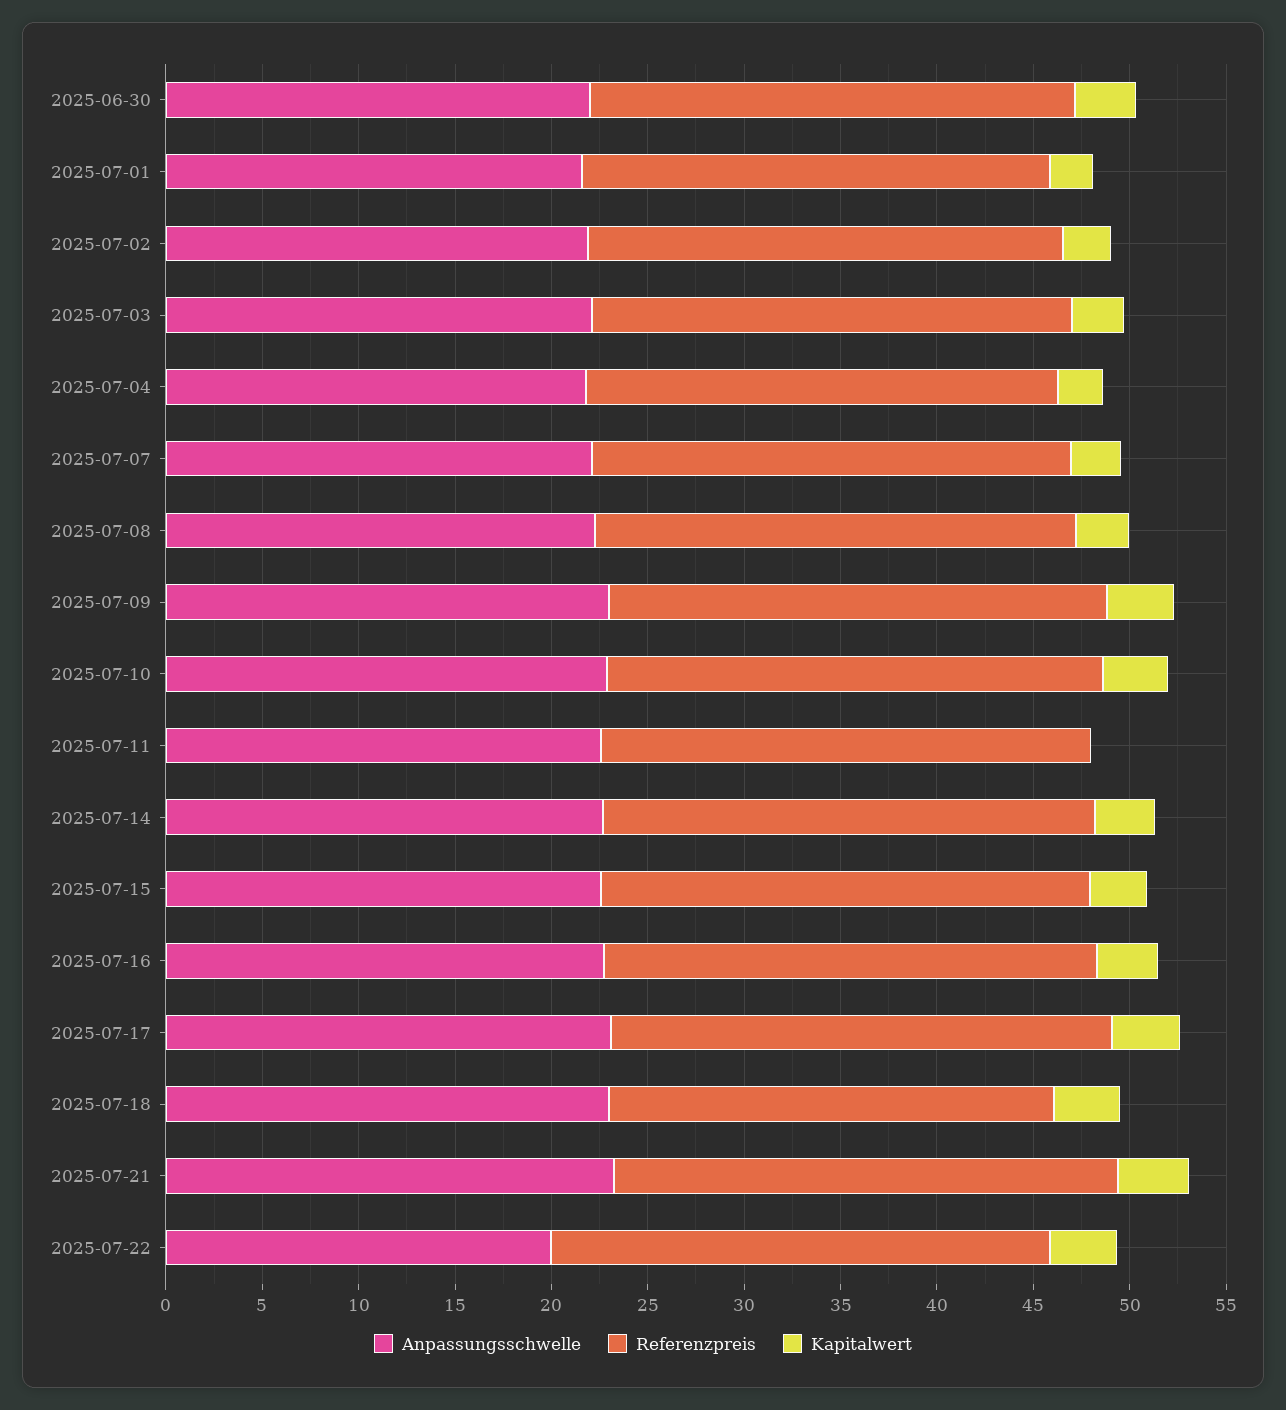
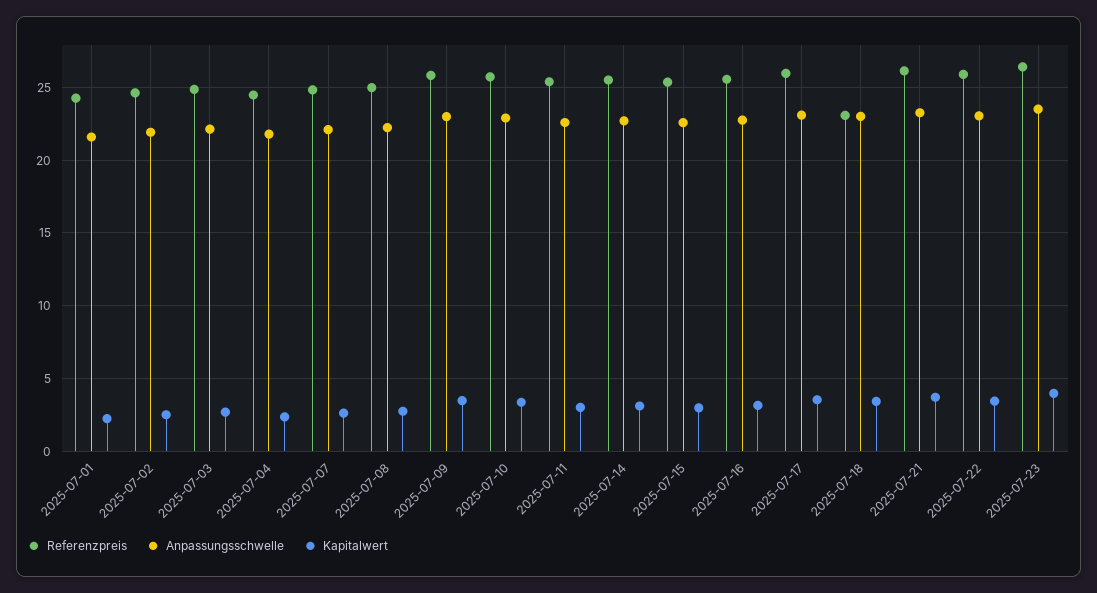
Anpassungsschwelle, 2025-06-30: 22 -> none
Referenzpreis, 2025-06-30: 25 -> none
Kapitalwert, 2025-06-30: 3 -> none
Kapitalwert, 2025-07-11: 0 -> 3
Anpassungsschwelle, 2025-07-22: 20 -> 23
Referenzpreis, 2025-07-23: none -> 26.5
Anpassungsschwelle, 2025-07-23: none -> 23.5
Kapitalwert, 2025-07-23: none -> 4

